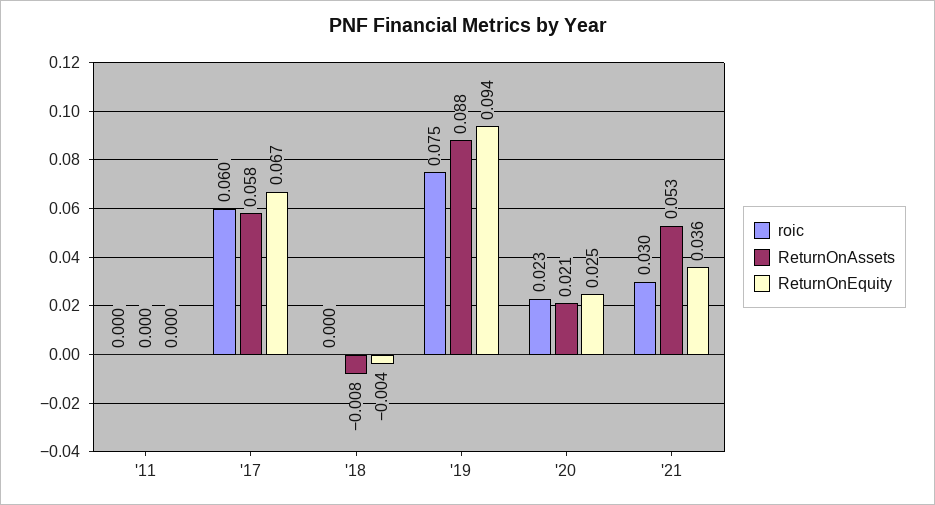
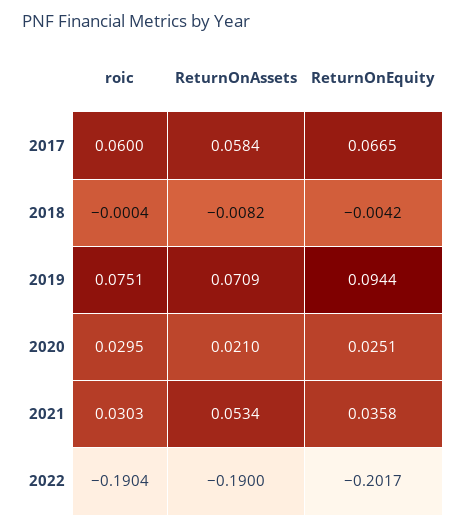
roic, '11: 0 -> none
ReturnOnAssets, '11: 0 -> none
ReturnOnEquity, '11: 0 -> none
ReturnOnAssets, '19: 0.088 -> 0.0709
roic, '20: 0.023 -> 0.0295
roic, 2022: none -> -0.1904
ReturnOnAssets, 2022: none -> -0.19
ReturnOnEquity, 2022: none -> -0.2017

